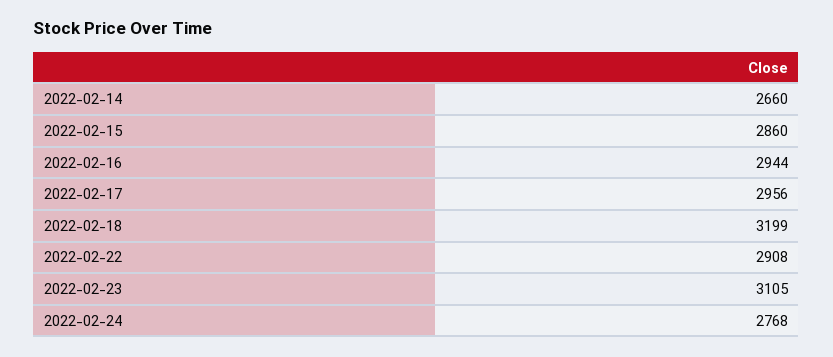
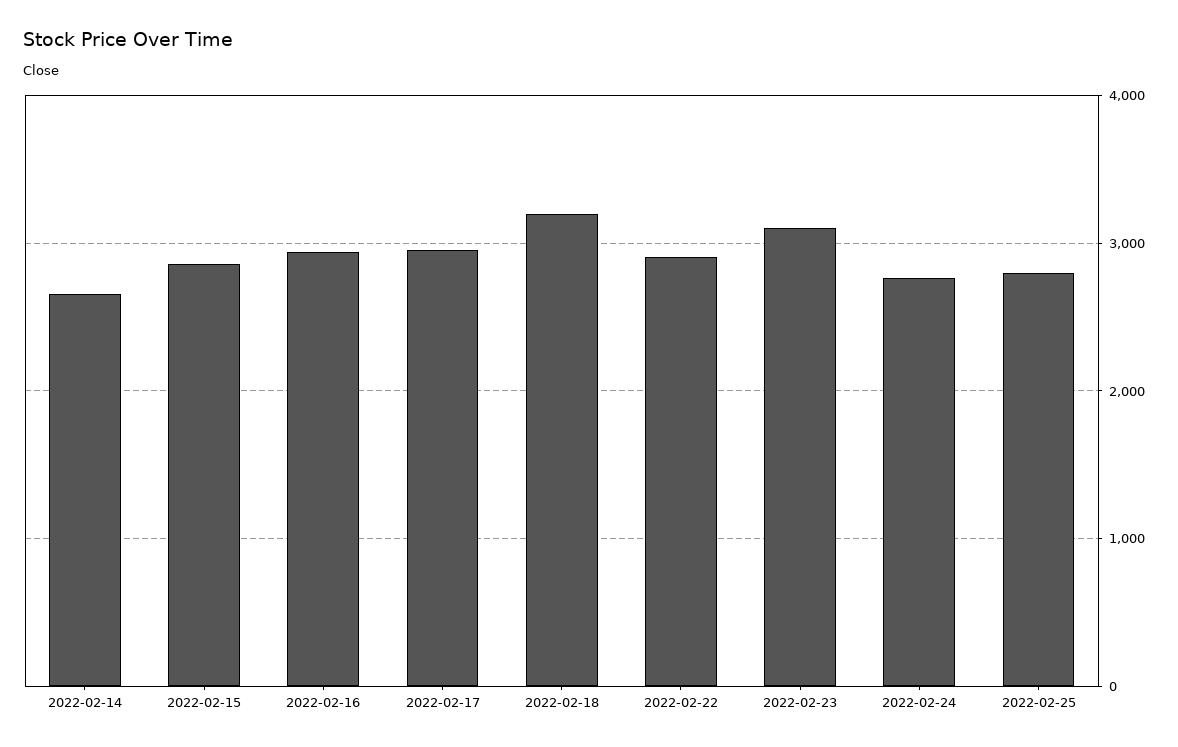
2022-02-25: none -> 2800

